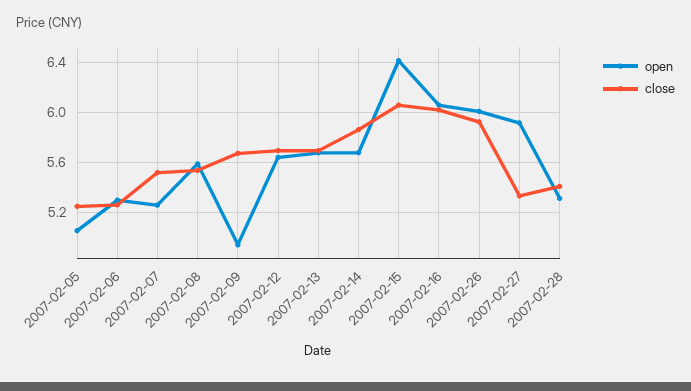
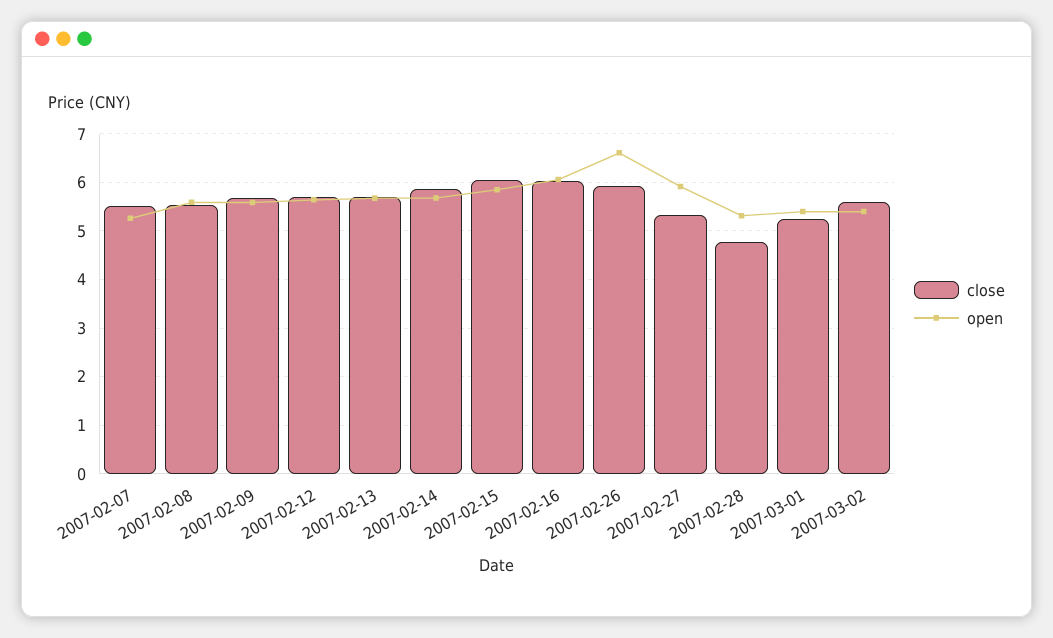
open, 2007-02-05: 5.05 -> none
close, 2007-02-05: 5.25 -> none
open, 2007-02-06: 5.3 -> none
close, 2007-02-06: 5.25 -> none
open, 2007-02-09: 4.95 -> 5.6
open, 2007-02-15: 6.4 -> 5.8
open, 2007-02-26: 6 -> 6.6
close, 2007-02-28: 5.4 -> 4.8
close, 2007-03-01: none -> 5.2
open, 2007-03-01: none -> 5.4
close, 2007-03-02: none -> 5.6
open, 2007-03-02: none -> 5.4

